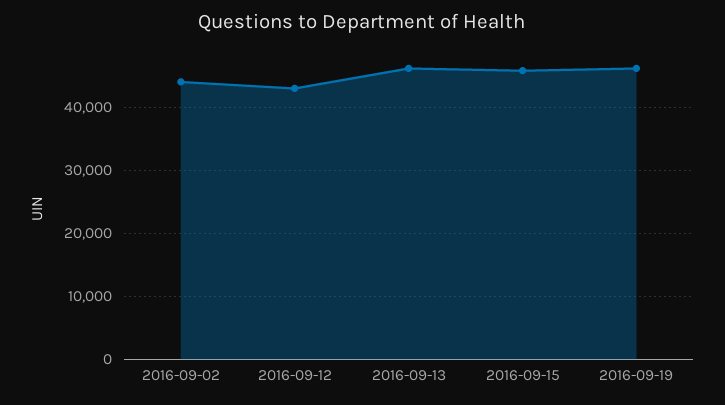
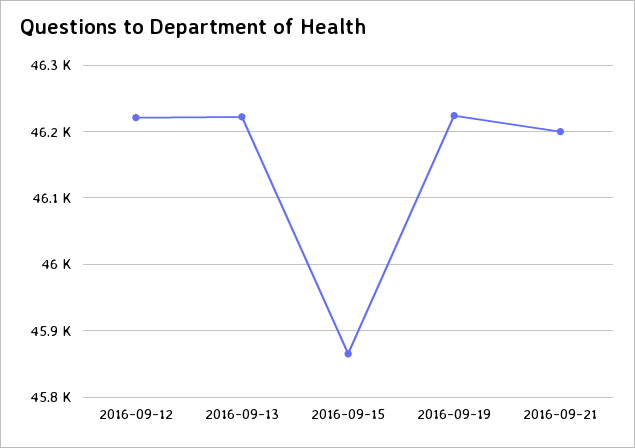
2016-09-02: 44000 -> none
2016-09-12: 43000 -> 46220
2016-09-21: none -> 46200

